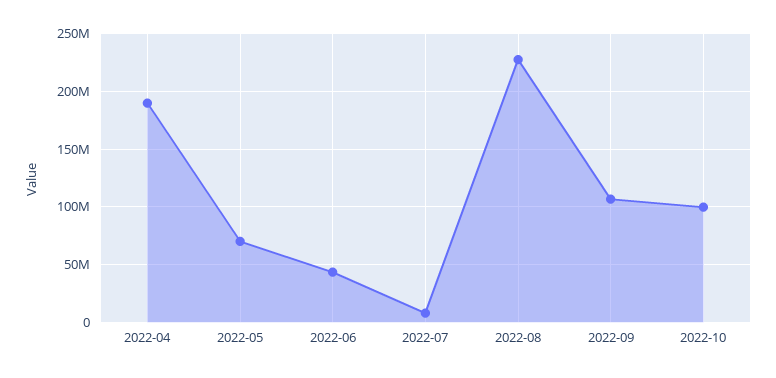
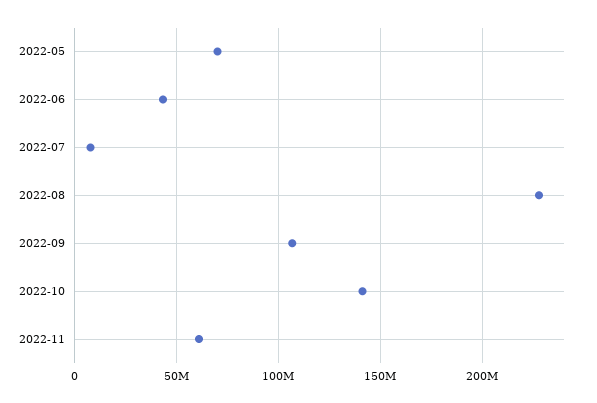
2022-04: 190000000 -> none
2022-10: 100000000 -> 140000000
2022-11: none -> 60000000

